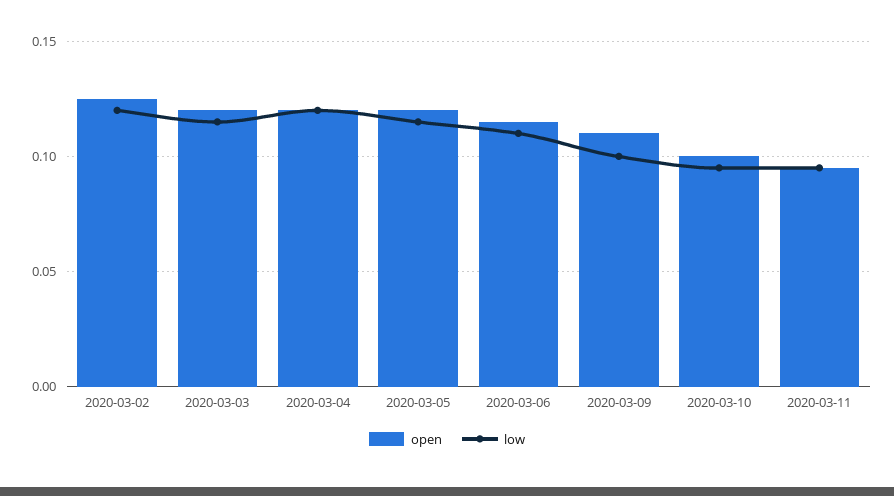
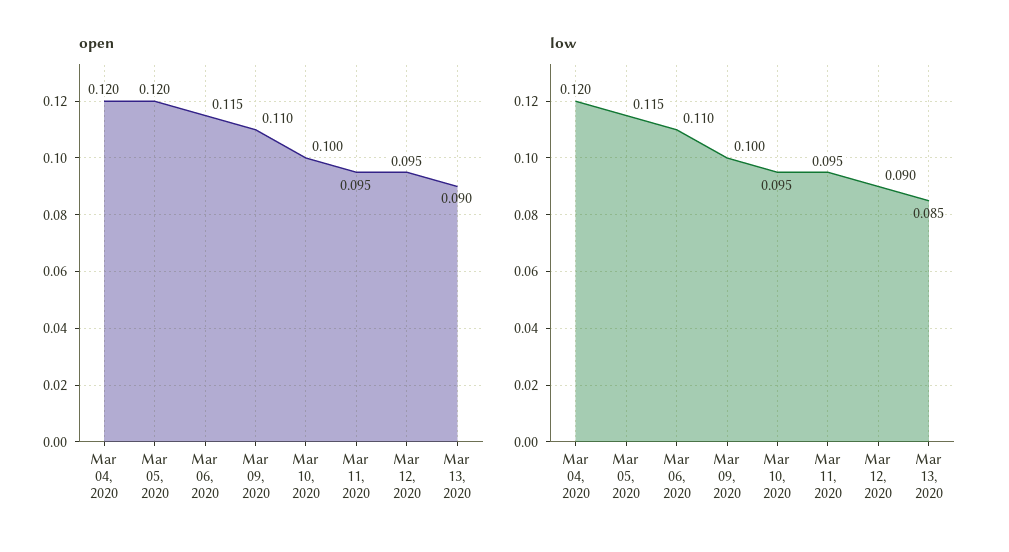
open, 2020-03-02: 0.125 -> none
low, 2020-03-02: 0.12 -> none
open, 2020-03-03: 0.12 -> none
low, 2020-03-03: 0.115 -> none
open, Mar 12, 2020: none -> 0.095
open, Mar 13, 2020: none -> 0.09
low, Mar 12, 2020: none -> 0.09
low, Mar 13, 2020: none -> 0.085

